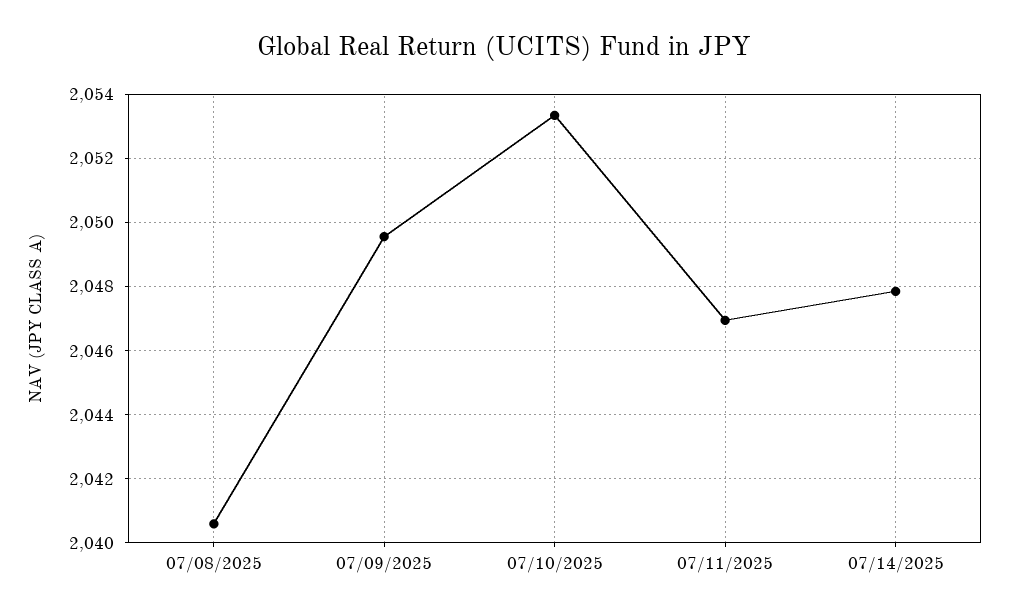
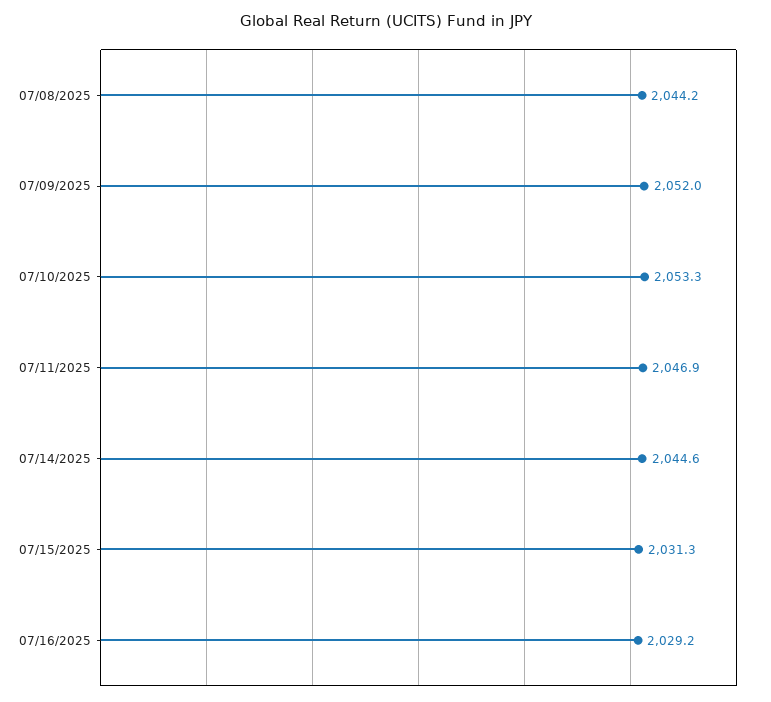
07/08/2025: 2040.6 -> 2044.2
07/09/2025: 2049.6 -> 2052
07/14/2025: 2047.8 -> 2044.6
07/15/2025: none -> 2031.3
07/16/2025: none -> 2029.2

